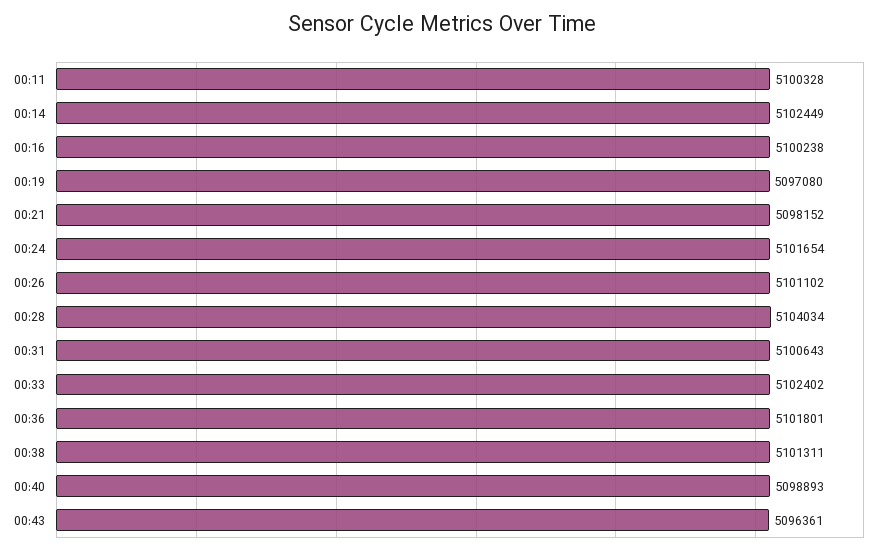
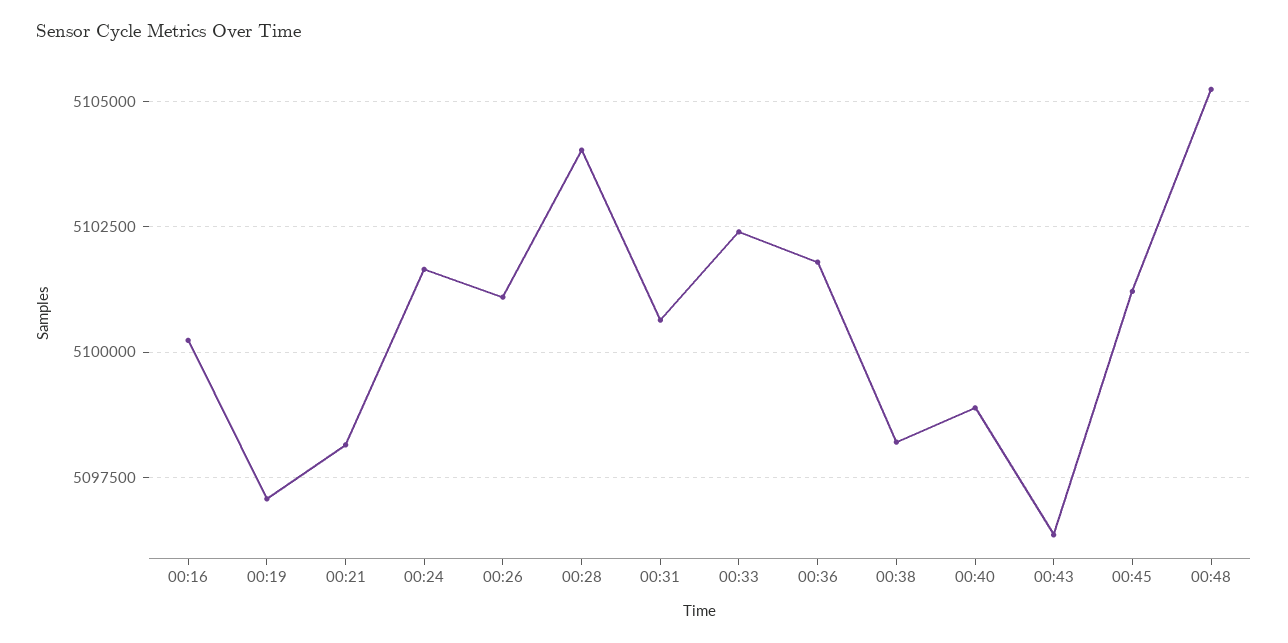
00:11: 5100328 -> none
00:14: 5102449 -> none
00:38: 5101311 -> 5098250
00:45: none -> 5101250
00:48: none -> 5105250

